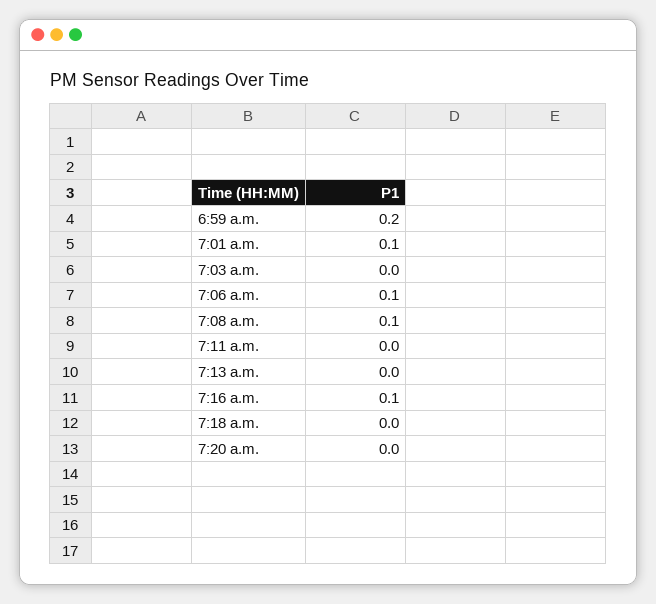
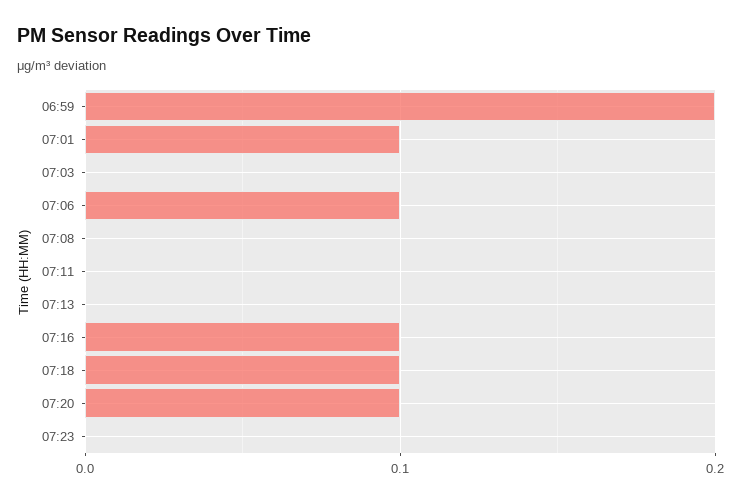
7:08 a.m.: 0.1 -> 0
7:18 a.m.: 0 -> 0.1
7:20 a.m.: 0 -> 0.1
07:23: none -> 0

